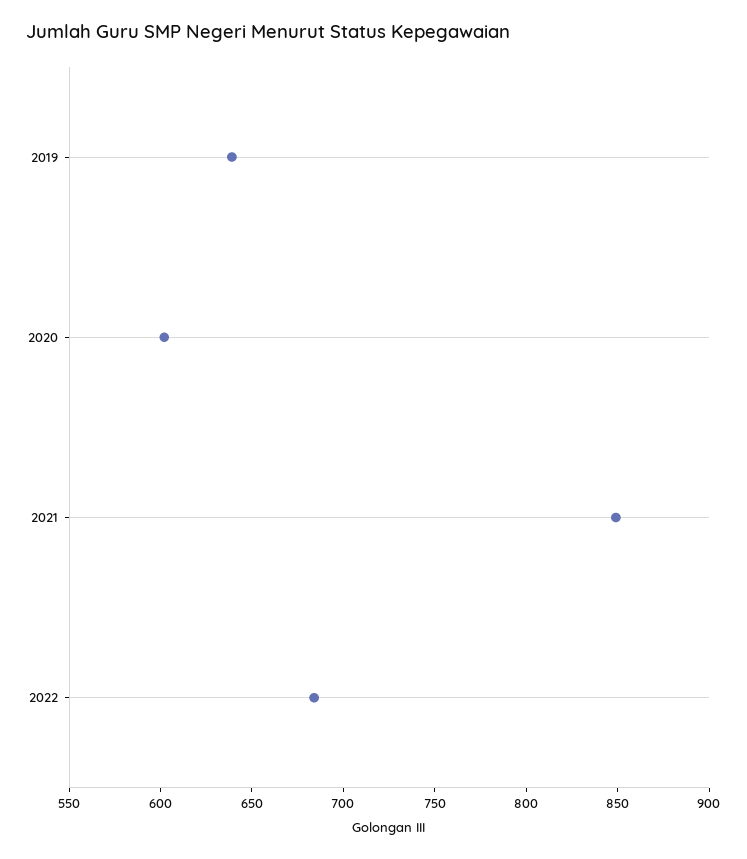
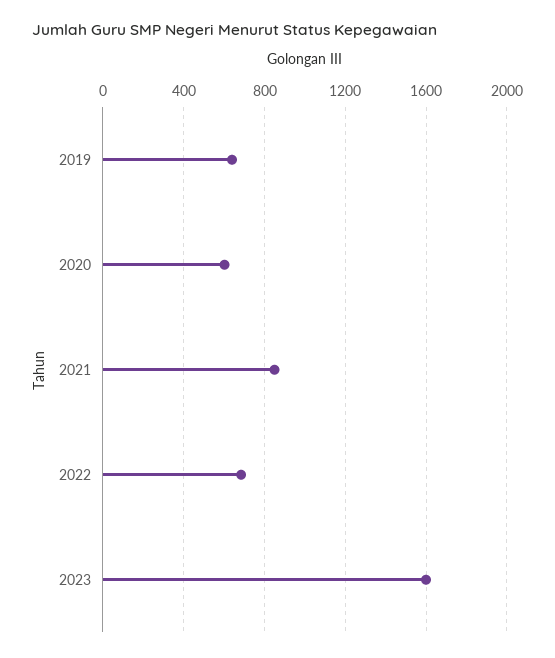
2023: none -> 1600

